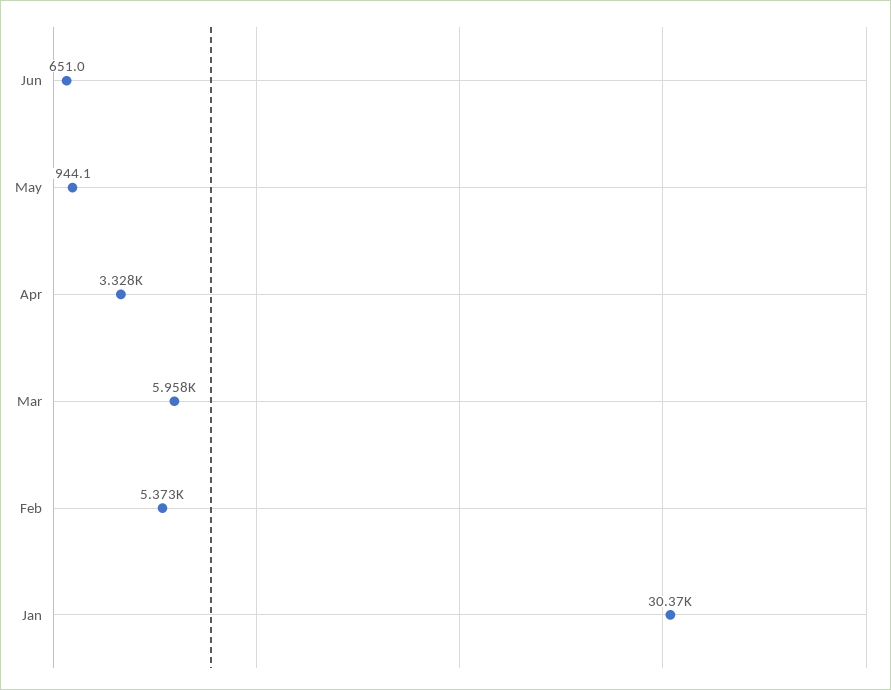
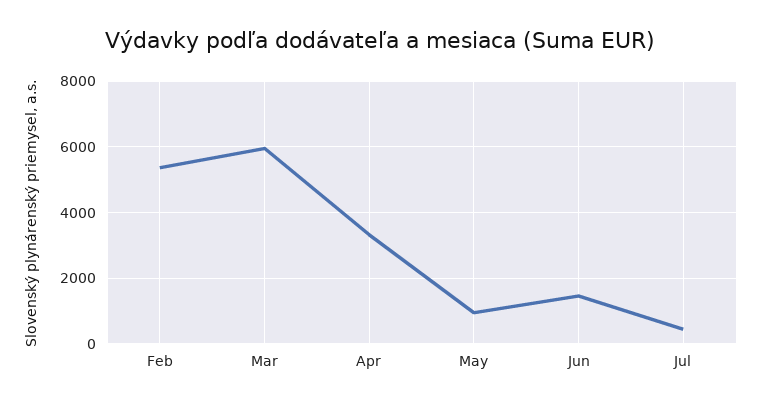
Jun: 651 -> 1400
Jan: 30370 -> none
Jul: none -> 400

